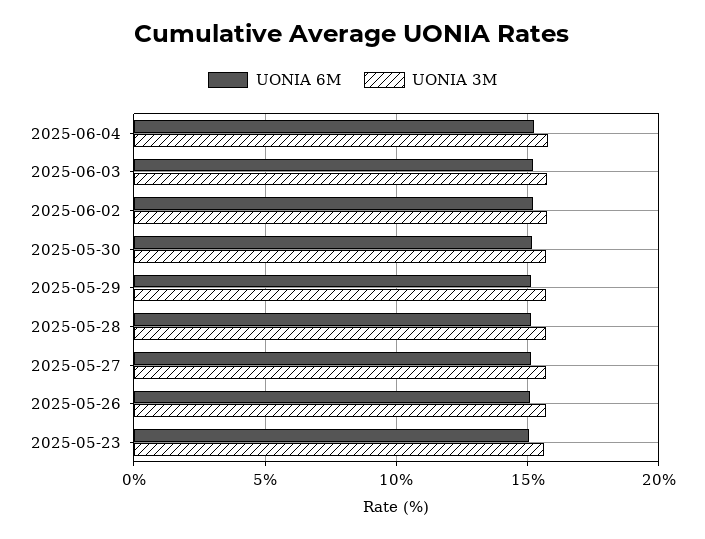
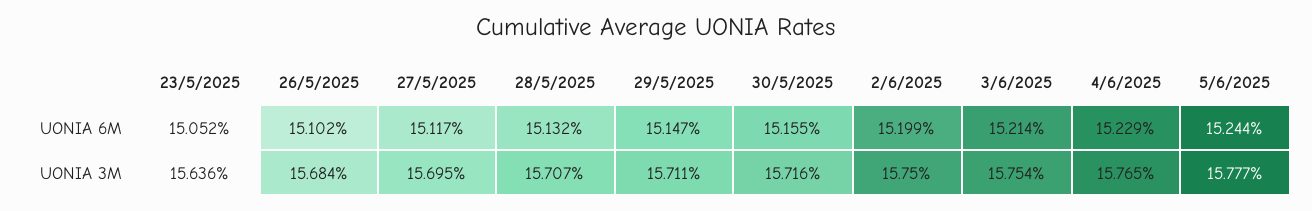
UONIA 6M, 5/6/2025: none -> 15.244
UONIA 3M, 5/6/2025: none -> 15.777

